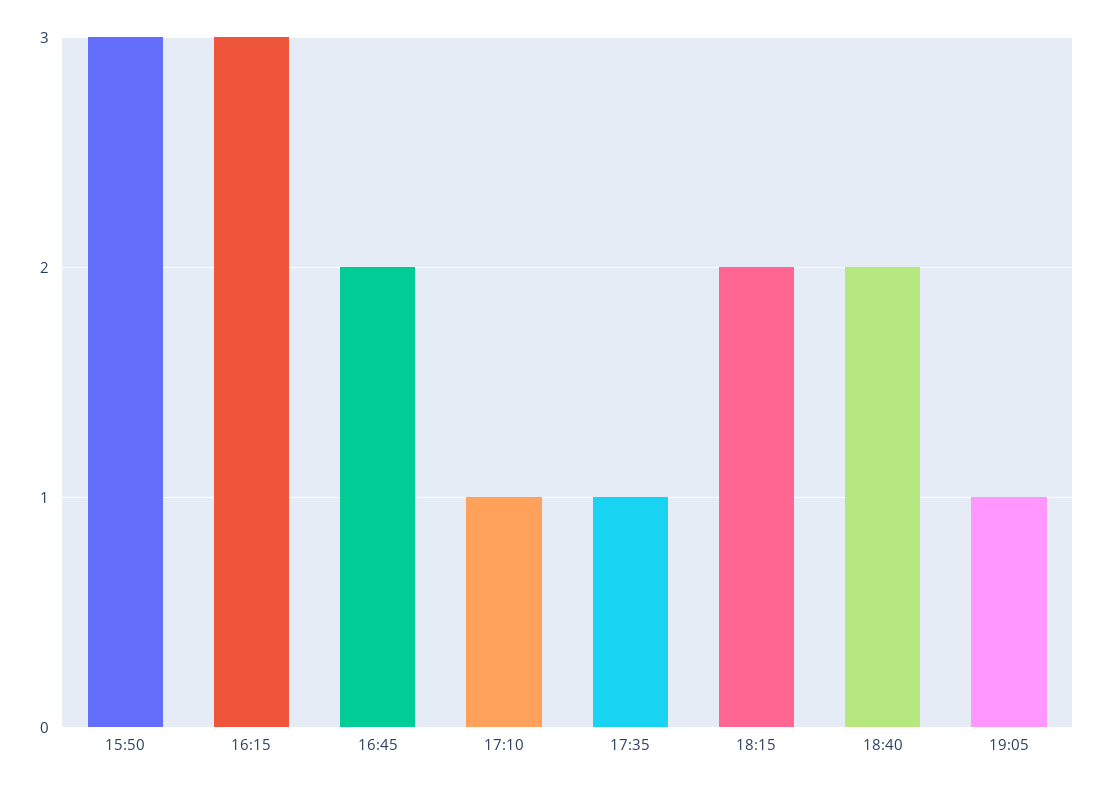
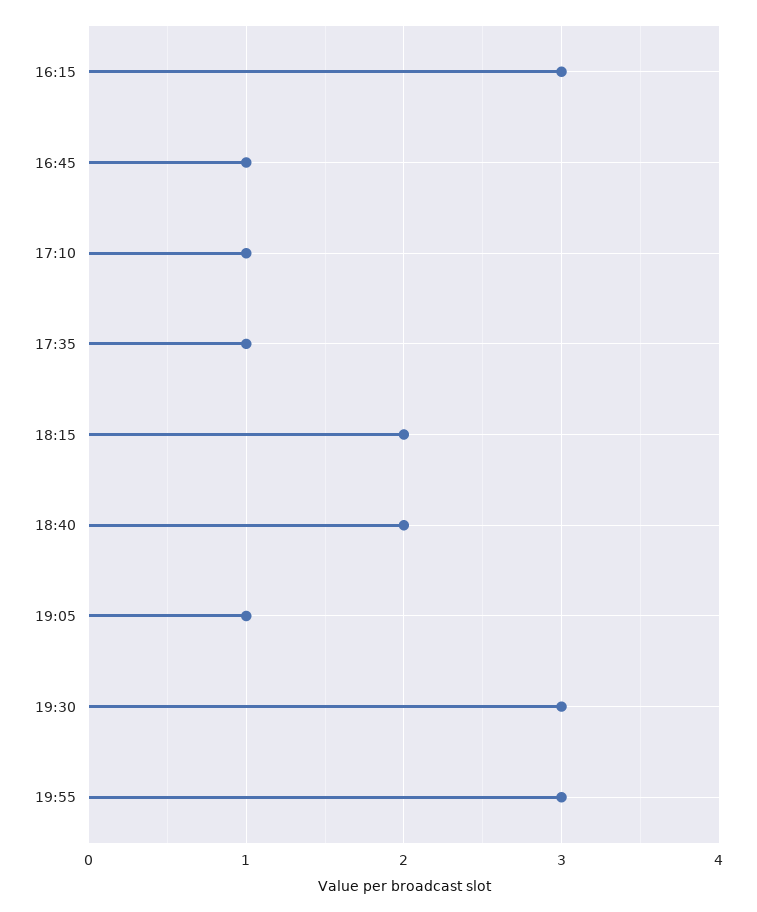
15:50: 3 -> none
16:45: 2 -> 1
19:30: none -> 3
19:55: none -> 3

